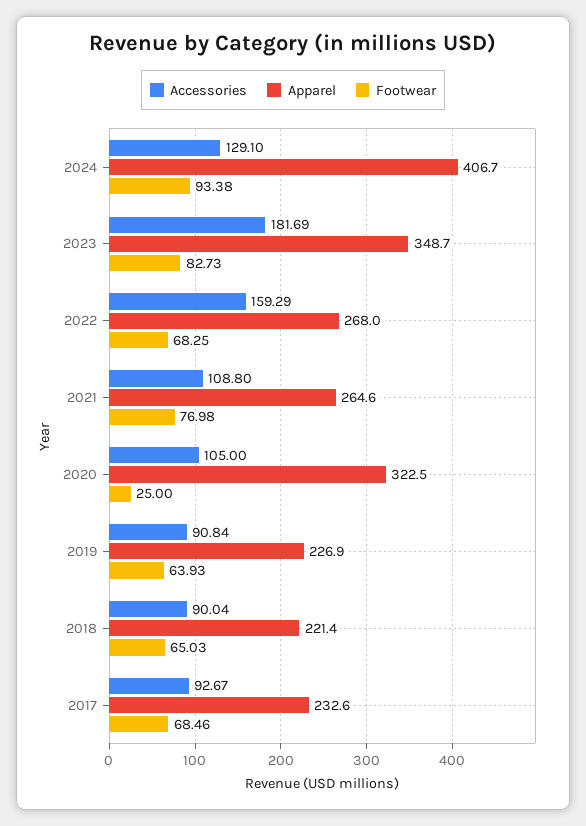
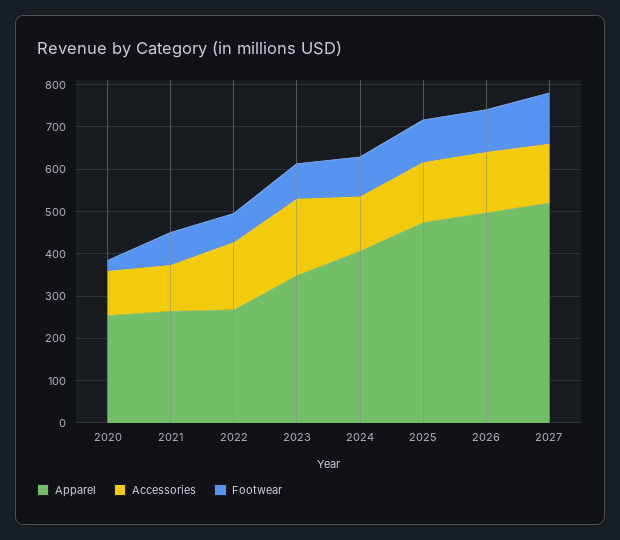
Apparel, 2020: 322.5 -> 260
Accessories, 2019: 90.84 -> none
Apparel, 2019: 226.9 -> none
Footwear, 2019: 63.93 -> none
Accessories, 2018: 90.04 -> none
Apparel, 2018: 221.4 -> none
Footwear, 2018: 65.03 -> none
Accessories, 2017: 92.67 -> none
Apparel, 2017: 232.6 -> none
Footwear, 2017: 68.46 -> none
Apparel, 2025: none -> 480
Accessories, 2025: none -> 140
Footwear, 2025: none -> 100
Apparel, 2026: none -> 500
Accessories, 2026: none -> 140
Footwear, 2026: none -> 100
Apparel, 2027: none -> 520
Accessories, 2027: none -> 140
Footwear, 2027: none -> 120

